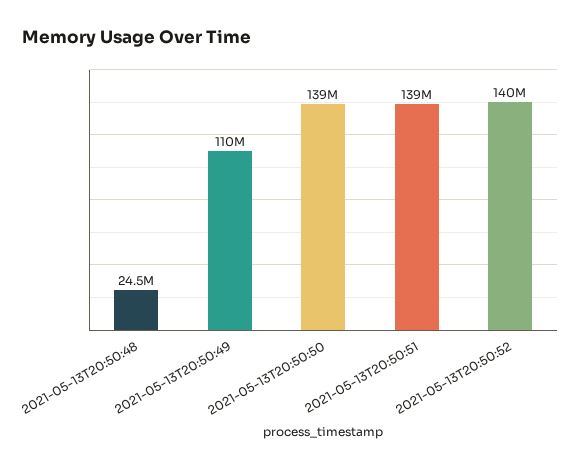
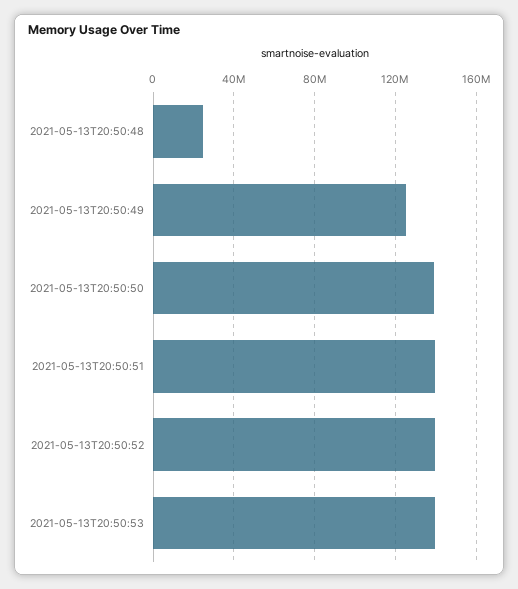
2021-05-13T20:50:49: 110000000 -> 125000000
2021-05-13T20:50:53: none -> 140000000

